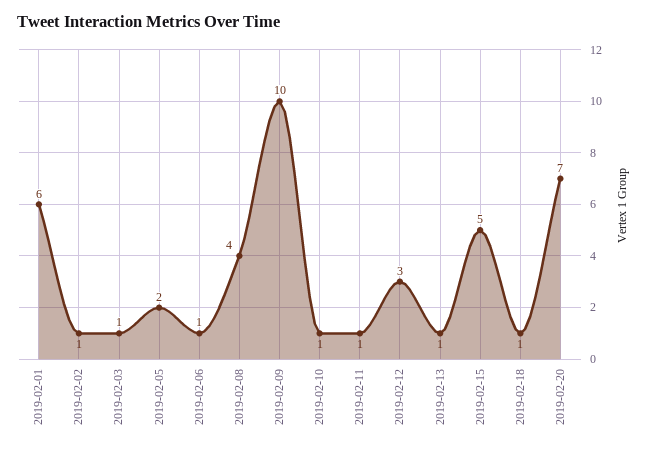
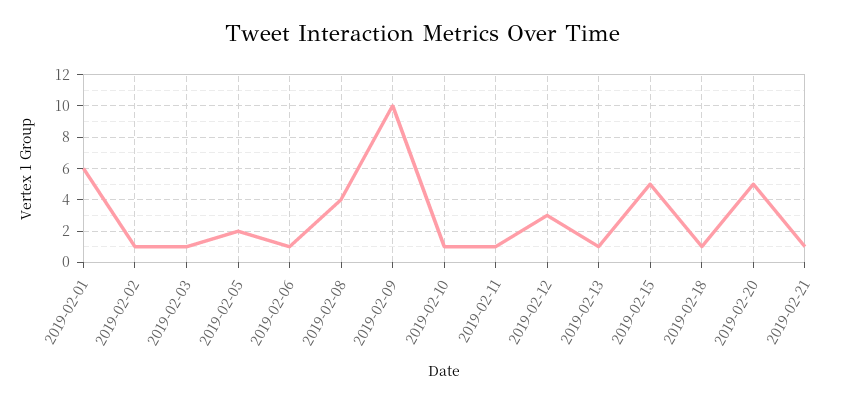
2019-02-20: 7 -> 5
2019-02-21: none -> 1

